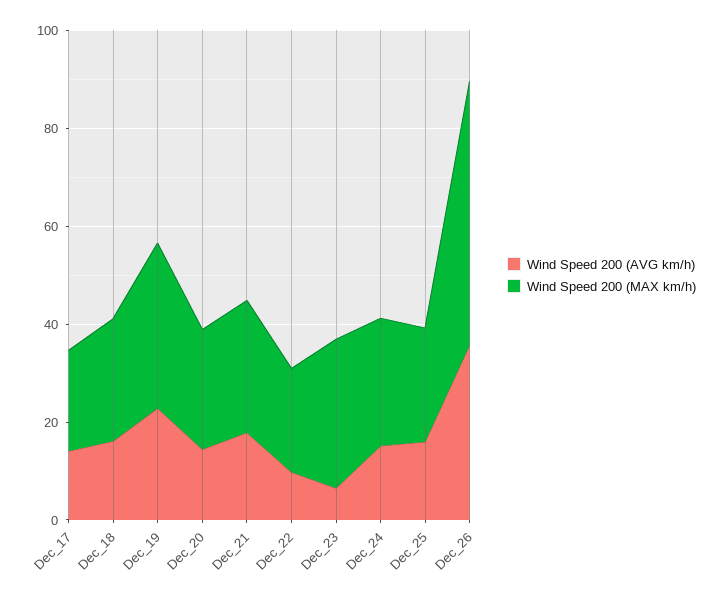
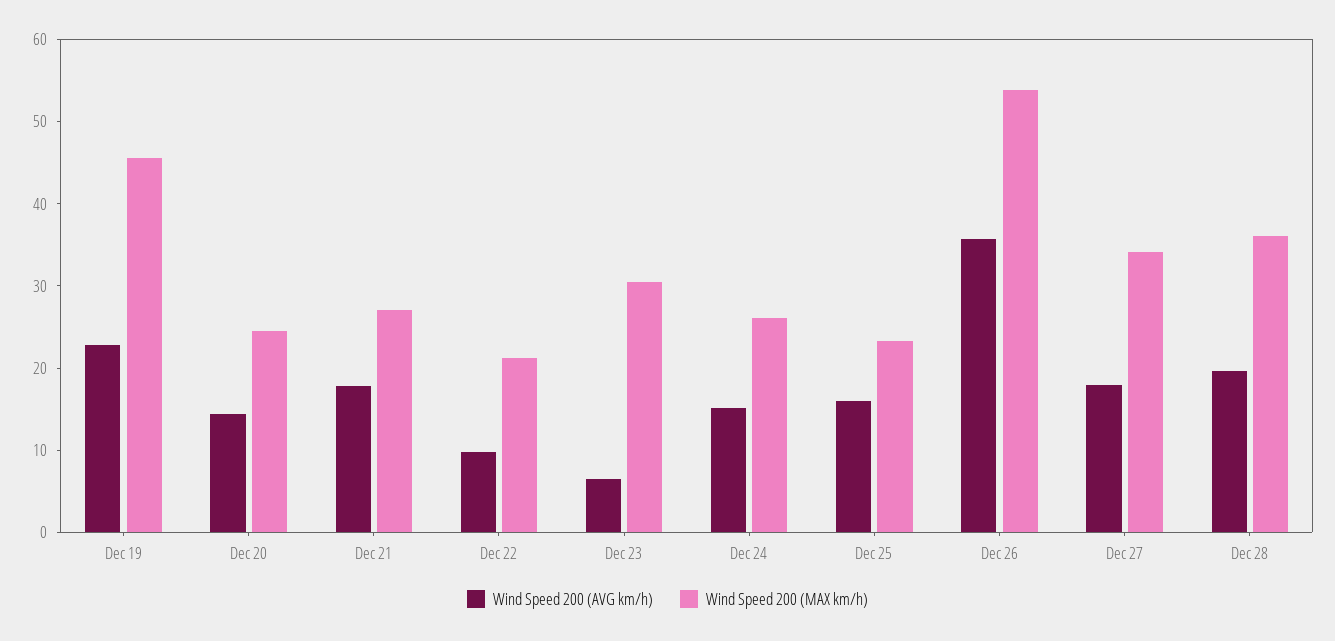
Wind Speed 200 (AVG km/h), Dec_17: 15 -> none
Wind Speed 200 (MAX km/h), Dec_17: 20 -> none
Wind Speed 200 (AVG km/h), Dec_18: 15 -> none
Wind Speed 200 (MAX km/h), Dec_18: 25 -> none
Wind Speed 200 (MAX km/h), Dec_19: 35 -> 46
Wind Speed 200 (AVG km/h), Dec 27: none -> 18
Wind Speed 200 (MAX km/h), Dec 27: none -> 34
Wind Speed 200 (AVG km/h), Dec 28: none -> 20
Wind Speed 200 (MAX km/h), Dec 28: none -> 36

